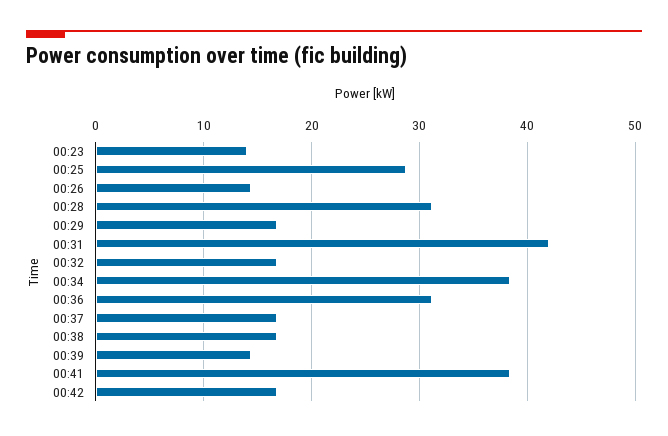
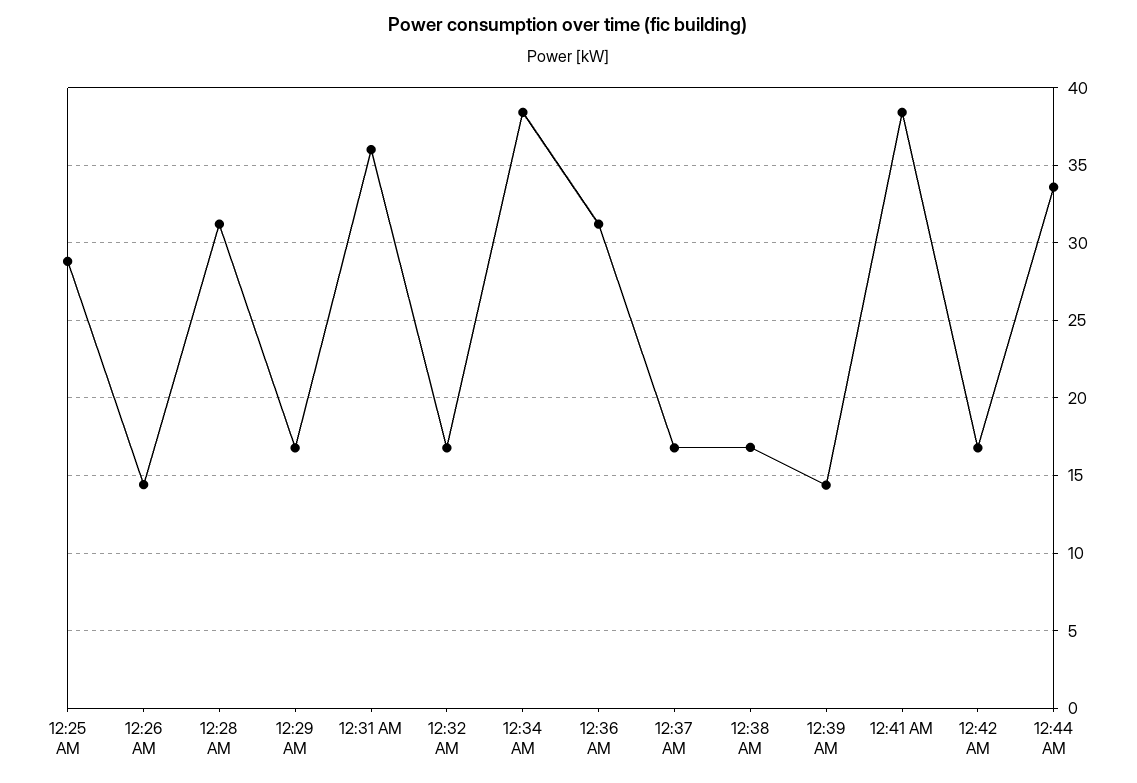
00:23: 14 -> none
00:31: 42 -> 36
12:44 AM: none -> 33.5

